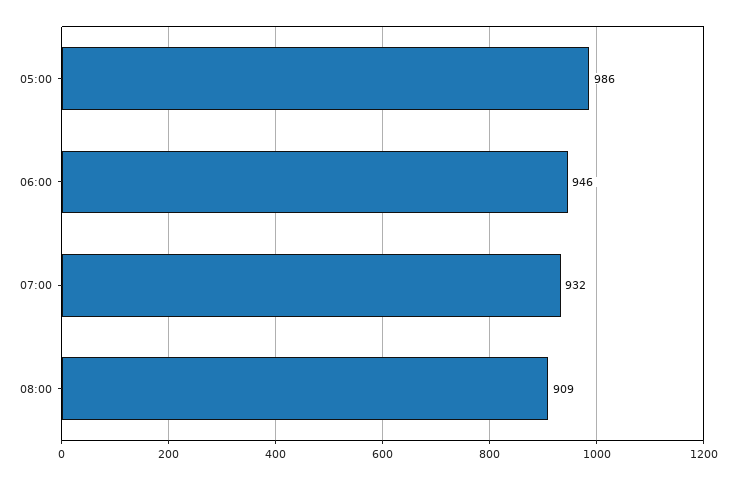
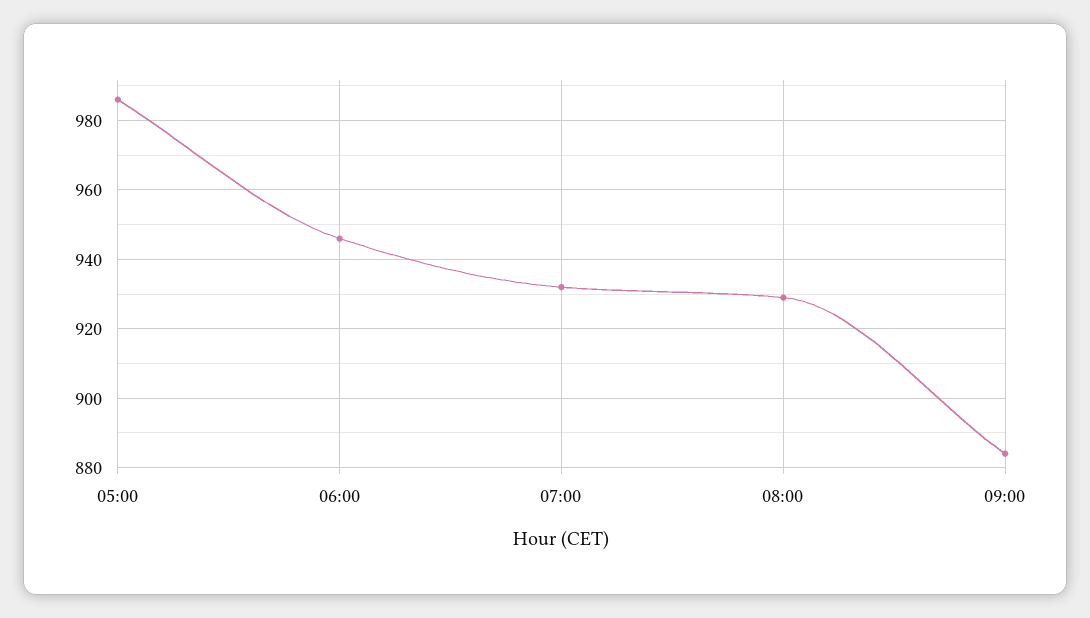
08:00: 909 -> 930
09:00: none -> 885

